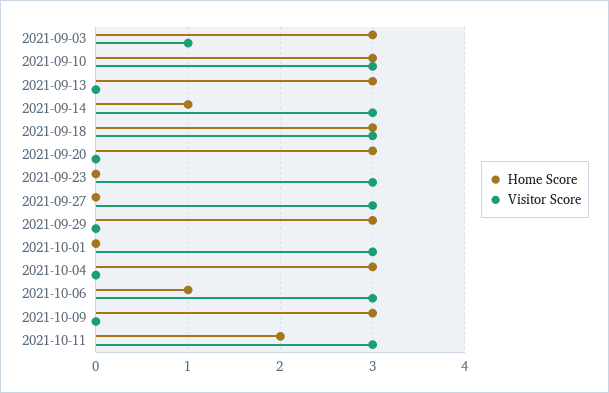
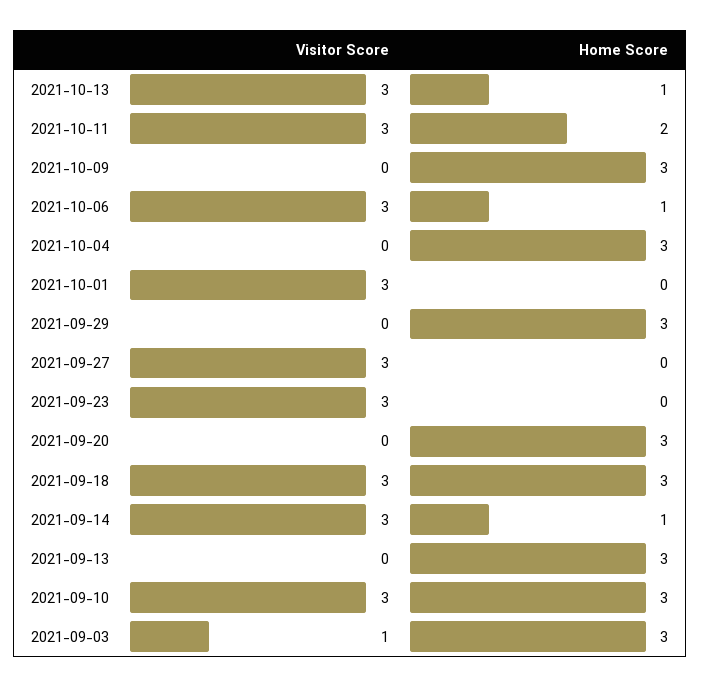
Visitor Score, 2021-10-13: none -> 3
Home Score, 2021-10-13: none -> 1

